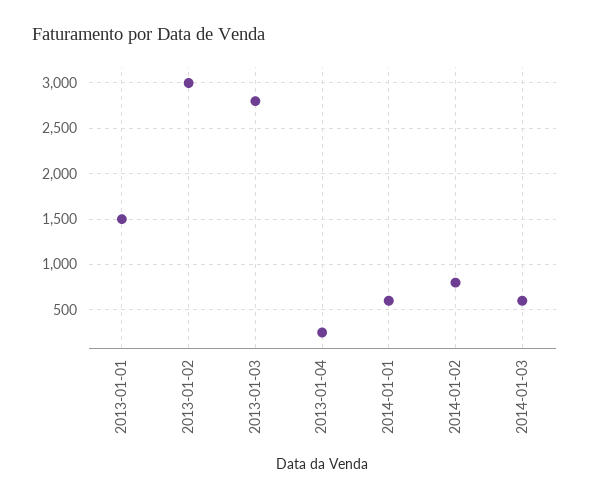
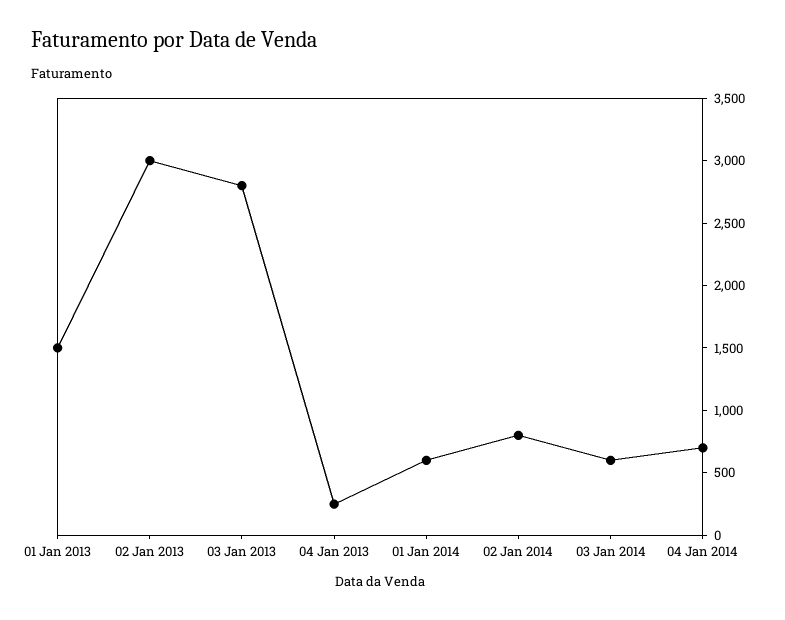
04 Jan 2014: none -> 700

